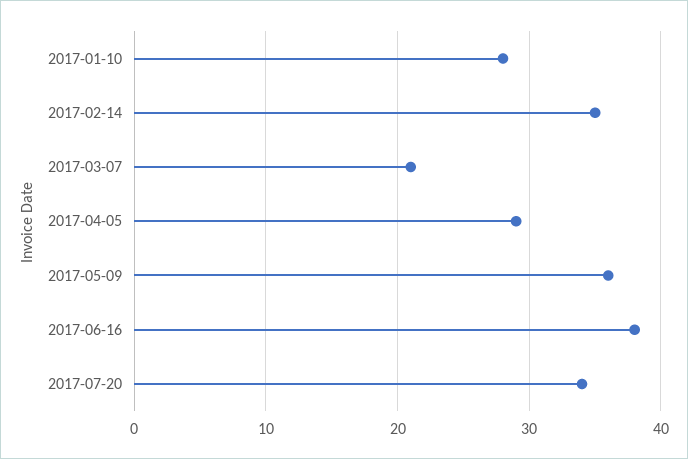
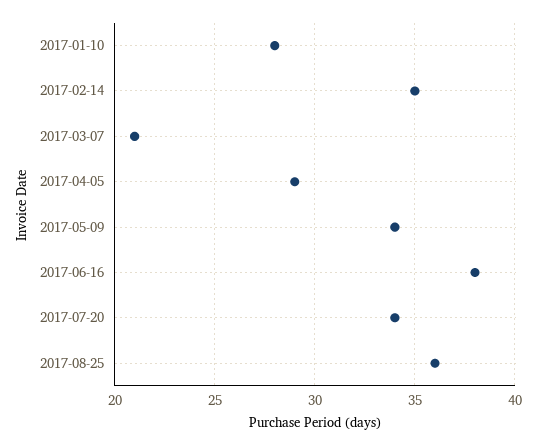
2017-05-09: 36 -> 34
2017-08-25: none -> 36

